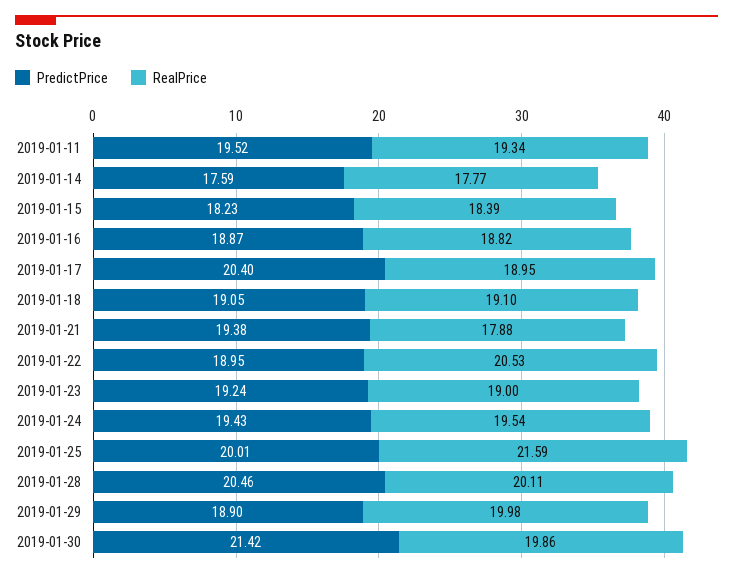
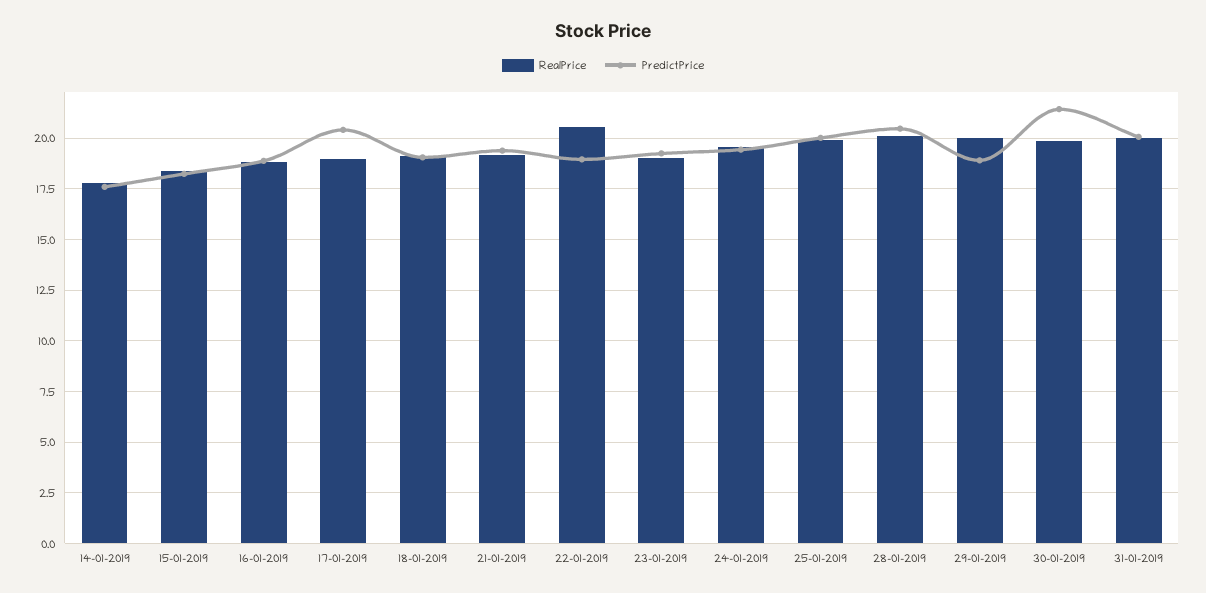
PredictPrice, 2019-01-11: 19.52 -> none
RealPrice, 2019-01-11: 19.34 -> none
RealPrice, 2019-01-21: 17.88 -> 19
RealPrice, 2019-01-25: 21.59 -> 20
RealPrice, 31-01-2019: none -> 20
PredictPrice, 31-01-2019: none -> 20

